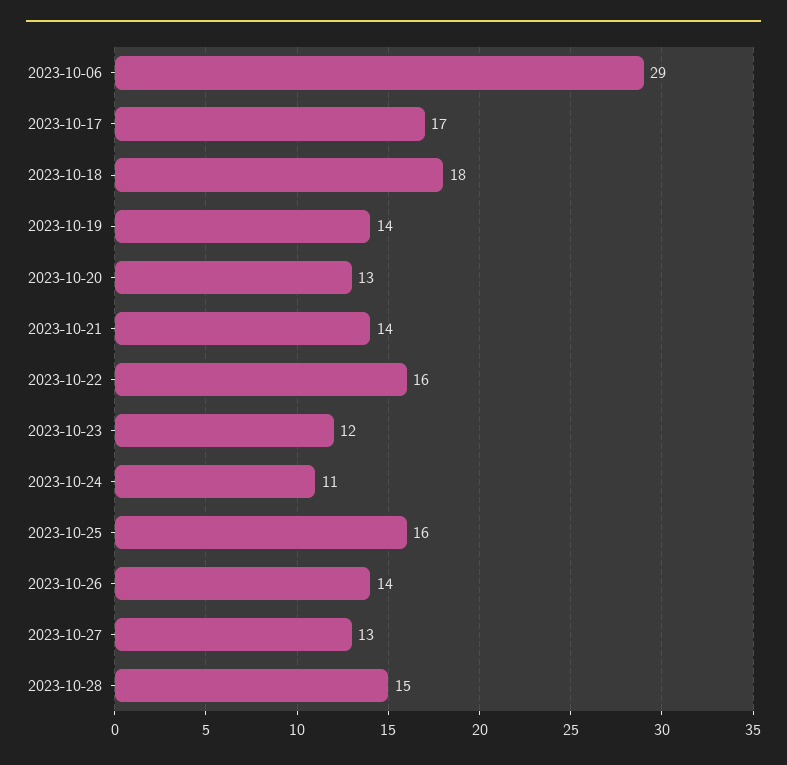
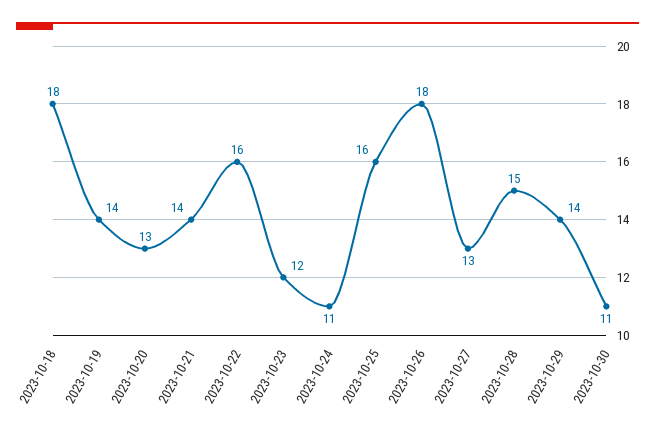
2023-10-06: 29 -> none
2023-10-17: 17 -> none
2023-10-26: 14 -> 18
2023-10-29: none -> 14
2023-10-30: none -> 11

